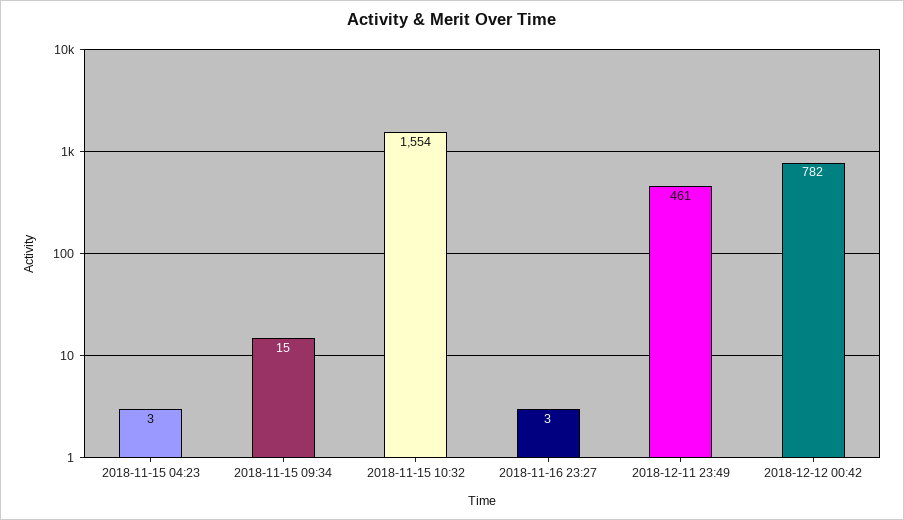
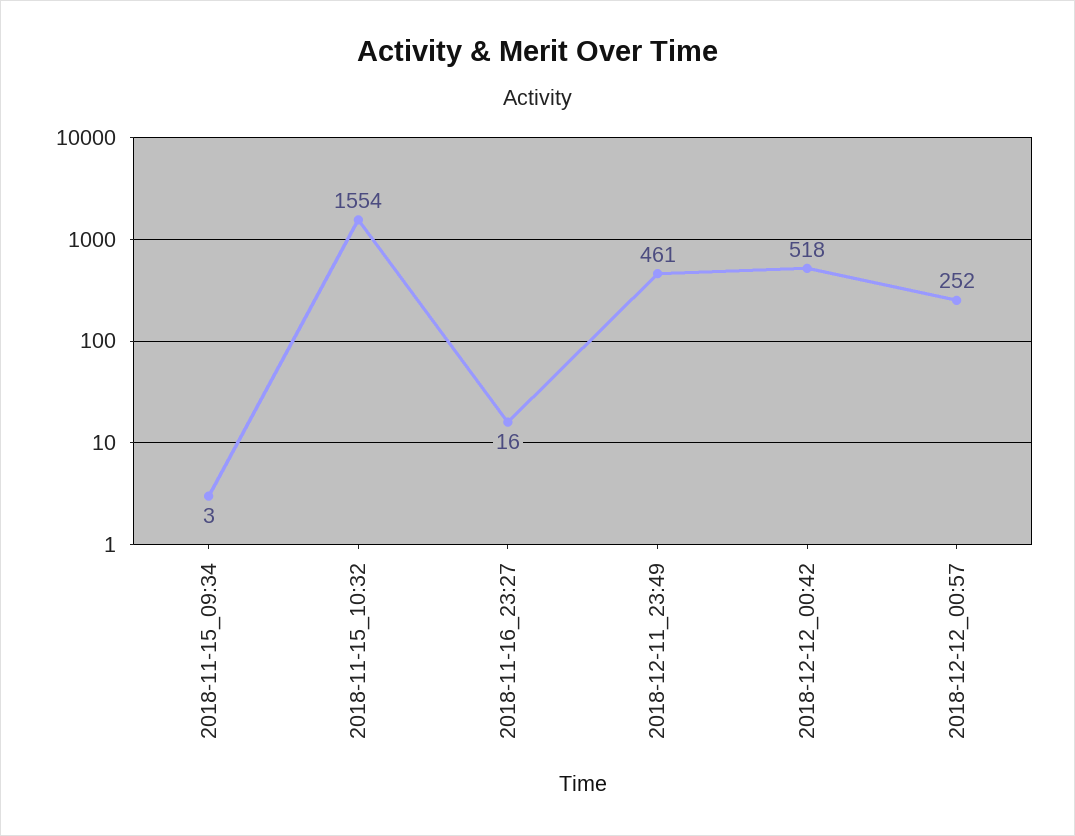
2018-11-15 04:23: 3 -> none
2018-11-15 09:34: 15 -> 3
2018-11-16 23:27: 3 -> 16
2018-12-12 00:42: 782 -> 518
2018-12-12_00:57: none -> 252

